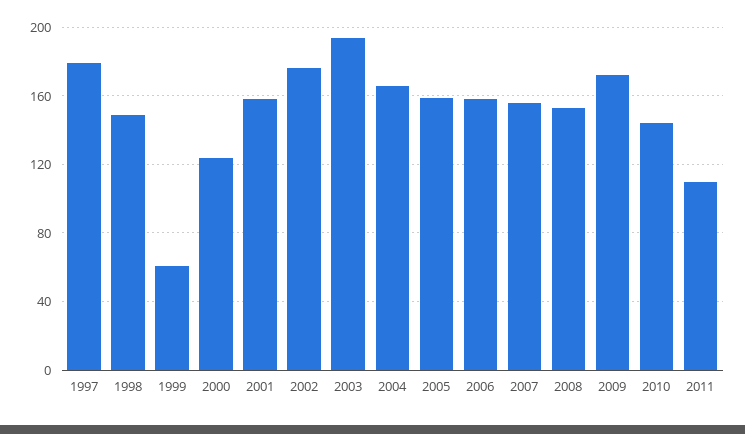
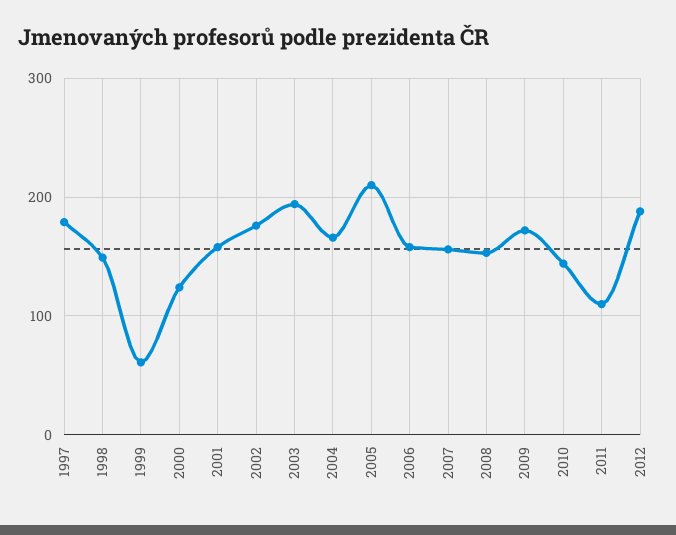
2005: 160 -> 210
2012: none -> 190

